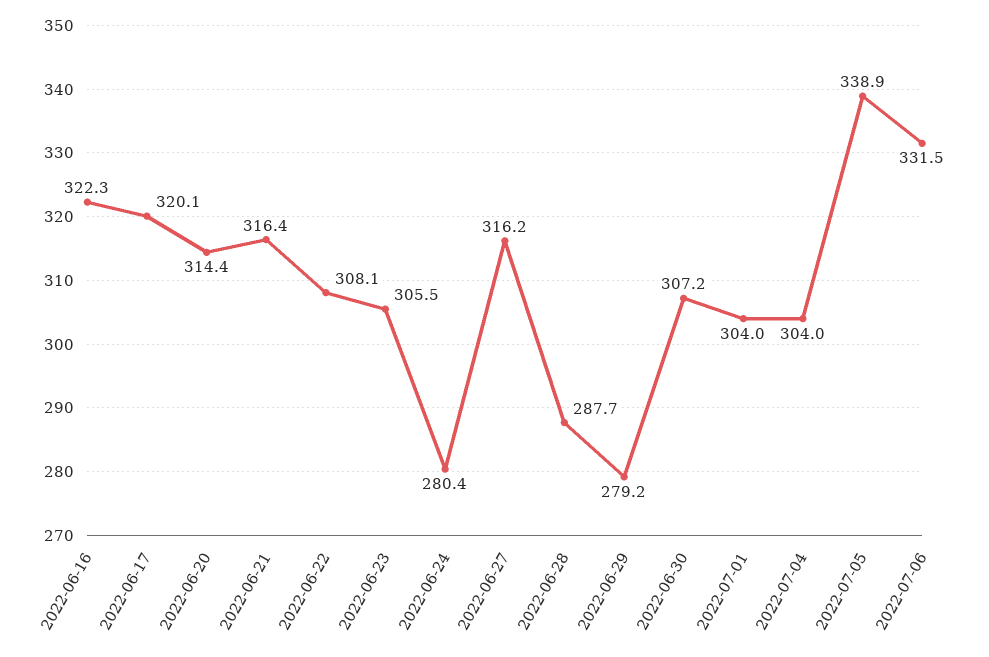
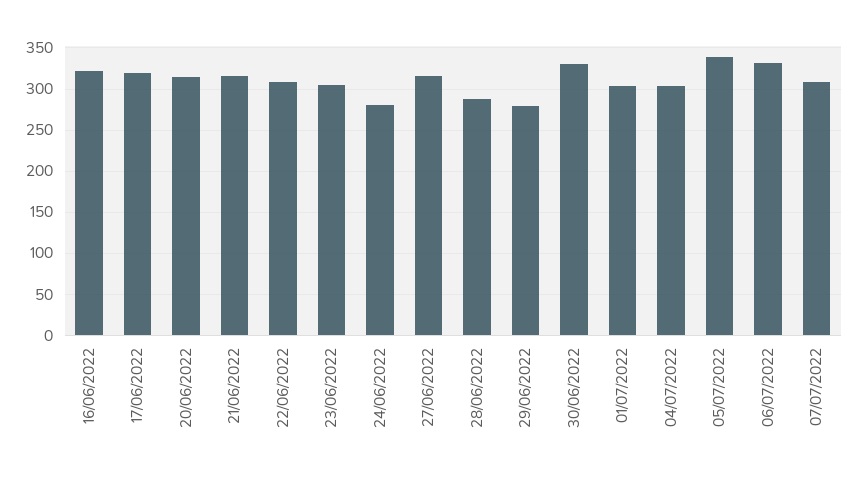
2022-06-30: 307.2 -> 330
07/07/2022: none -> 310

